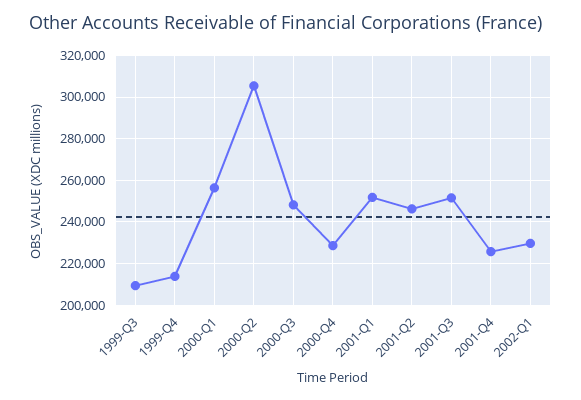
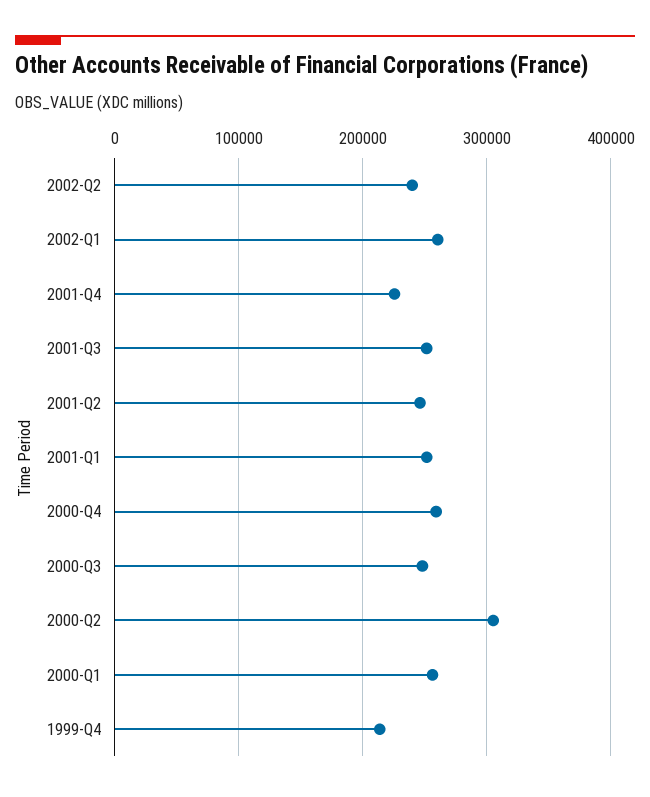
1999-Q3: 210000 -> none
2000-Q4: 230000 -> 260000
2002-Q1: 230000 -> 260000
2002-Q2: none -> 240000

